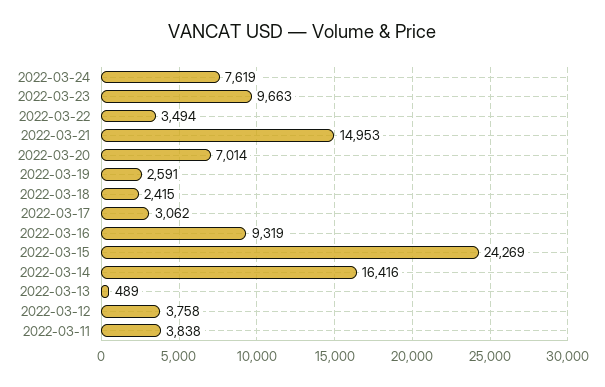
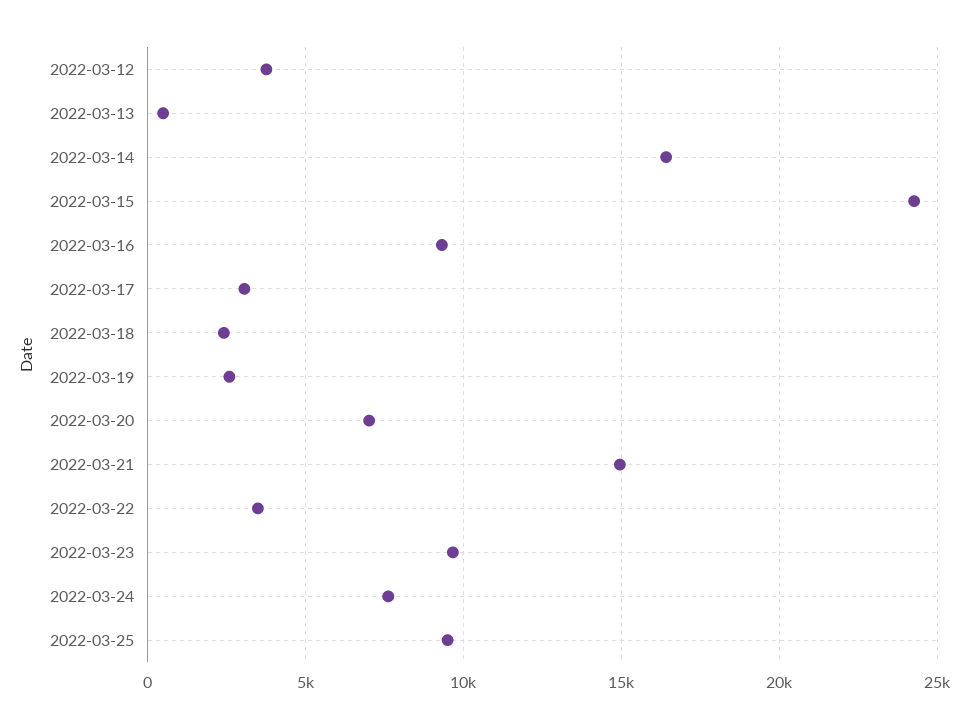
2022-03-11: 3838 -> none
2022-03-25: none -> 9500

